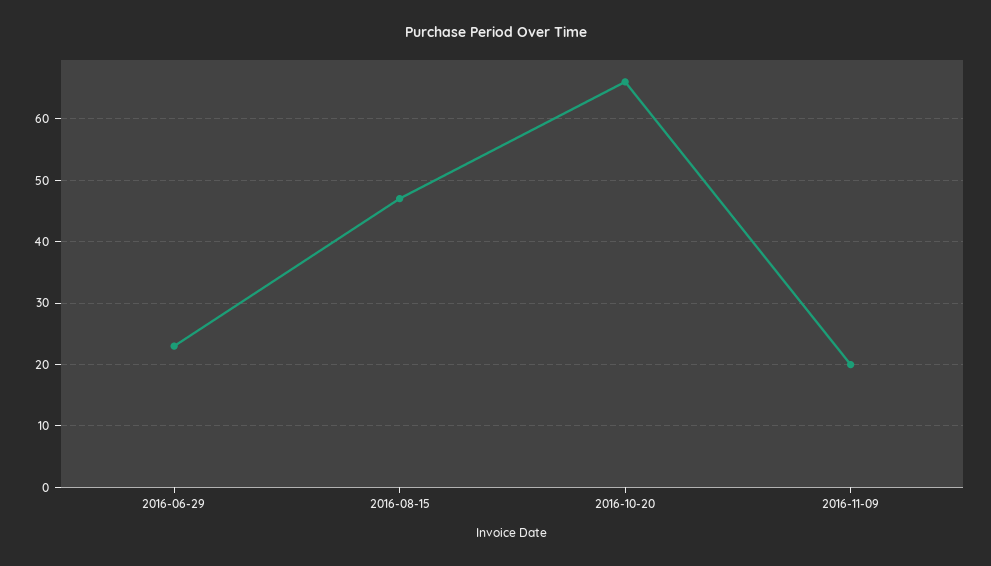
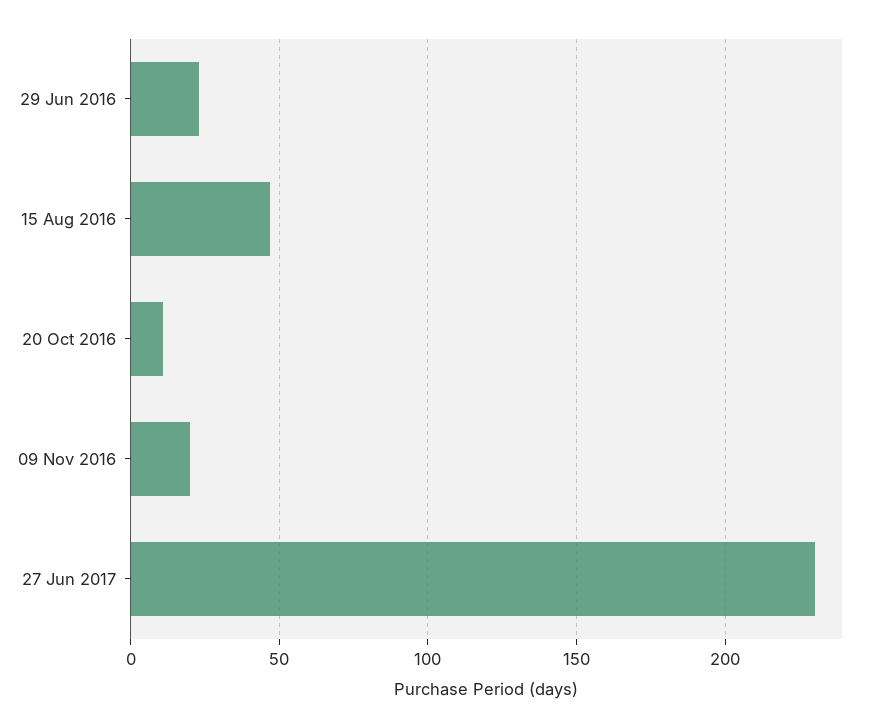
2016-10-20: 66 -> 10
27 Jun 2017: none -> 230

